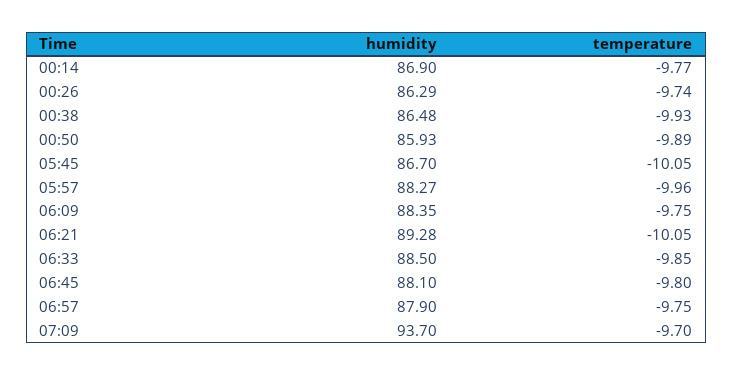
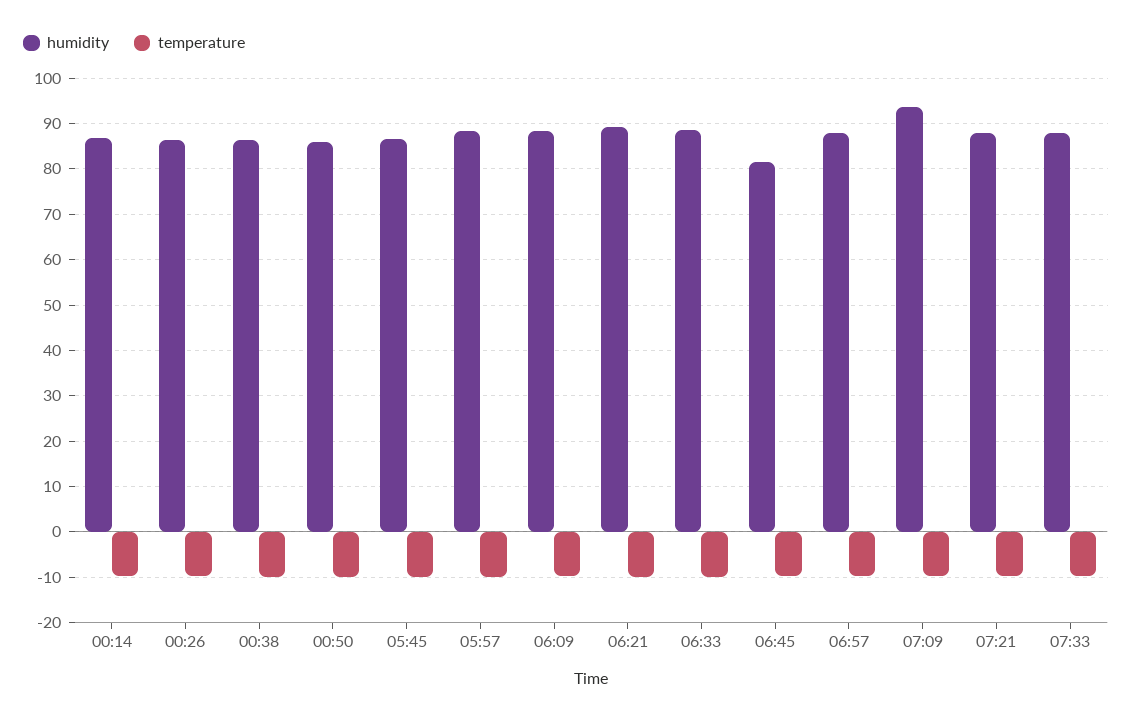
humidity, 06:45: 88.1 -> 82
humidity, 07:21: none -> 88
temperature, 07:21: none -> -10
humidity, 07:33: none -> 88
temperature, 07:33: none -> -10

